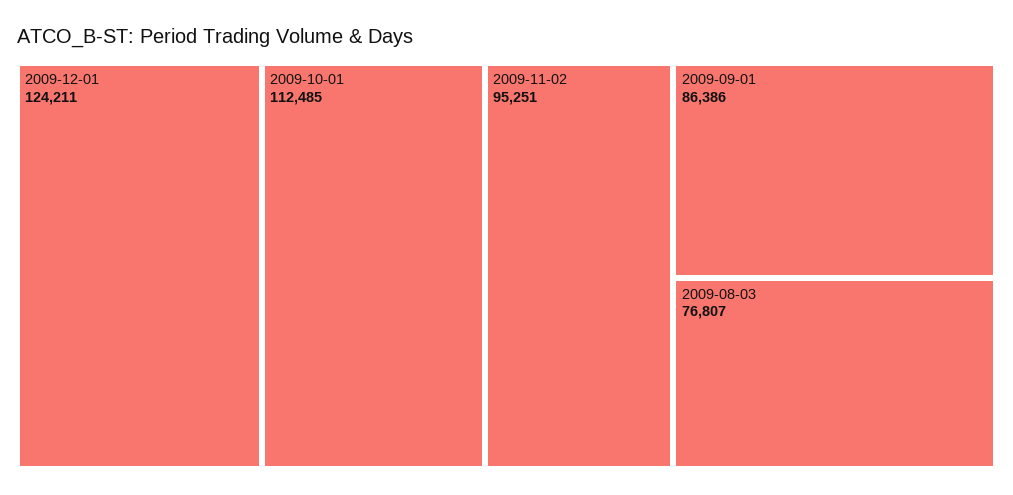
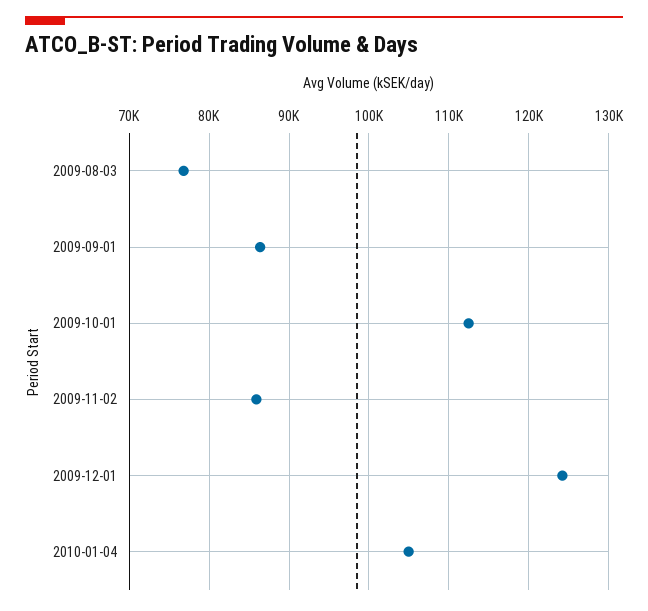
2009-11-02: 95251 -> 86000
2010-01-04: none -> 105000

